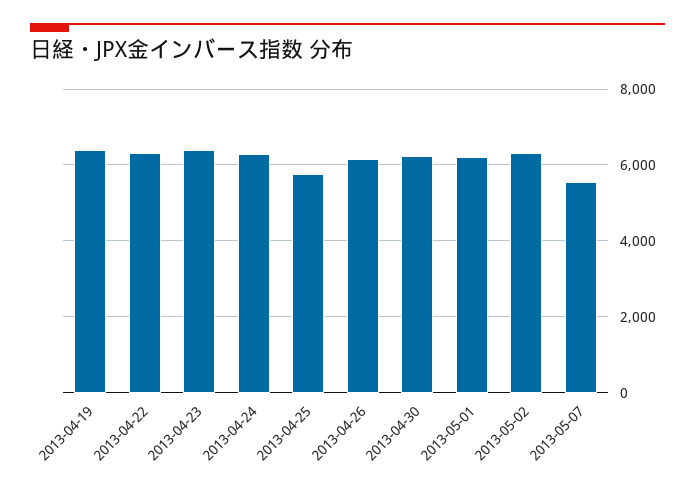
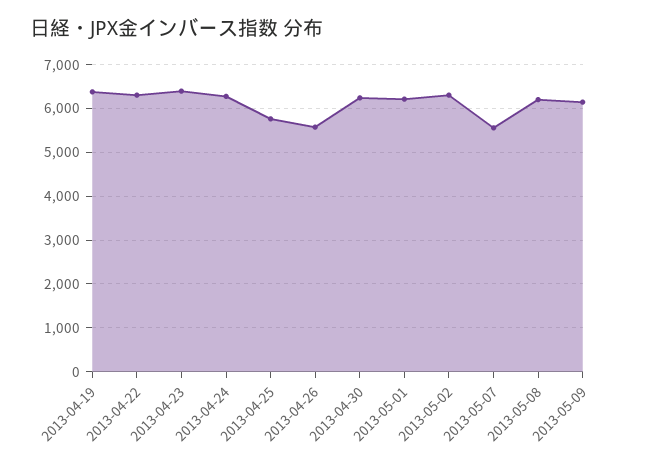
2013-04-26: 6200 -> 5600
2013-05-08: none -> 6200
2013-05-09: none -> 6200

